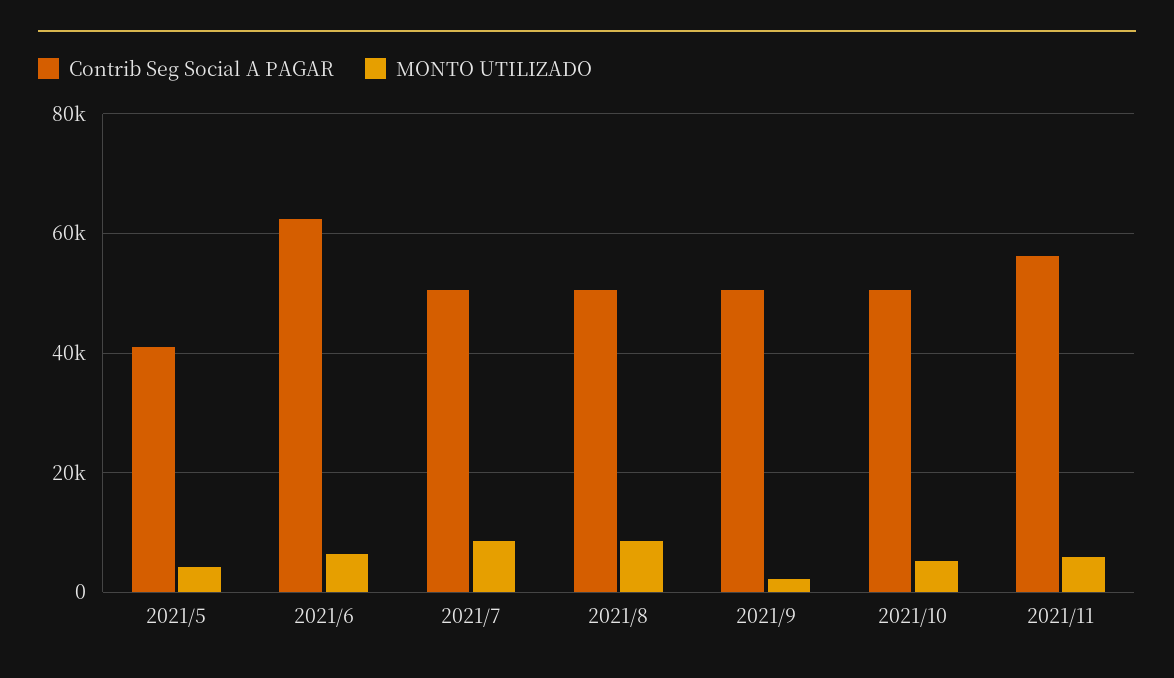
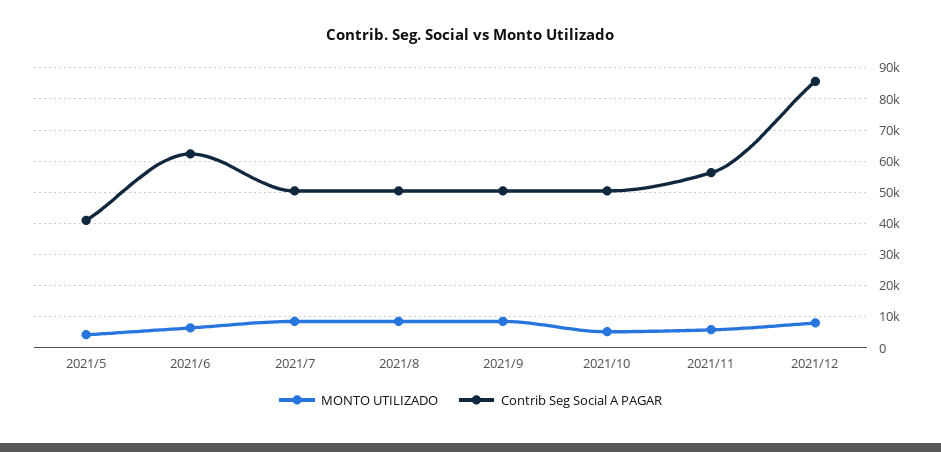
MONTO UTILIZADO, 2021/9: 2000 -> 8000
MONTO UTILIZADO, 2021/12: none -> 8000
Contrib Seg Social A PAGAR, 2021/12: none -> 86000

